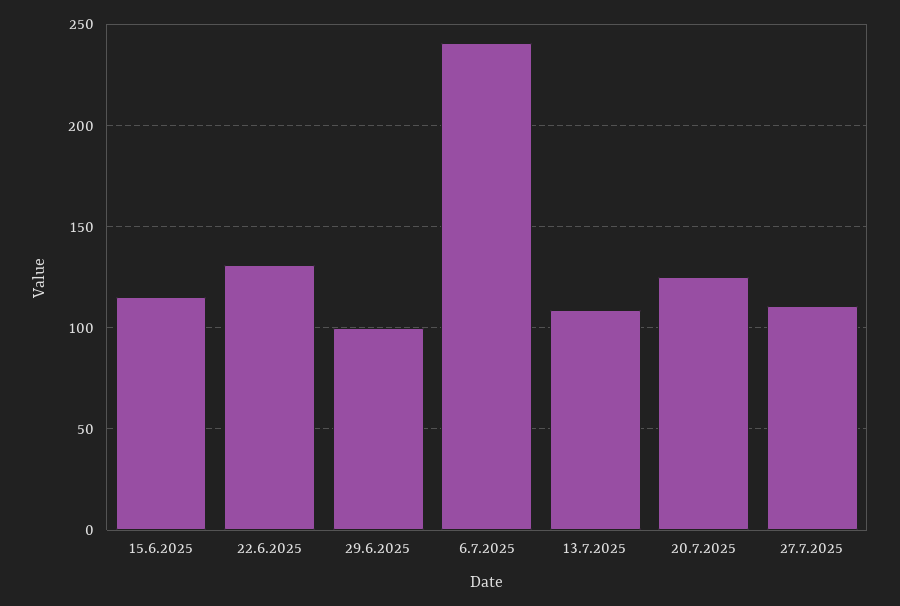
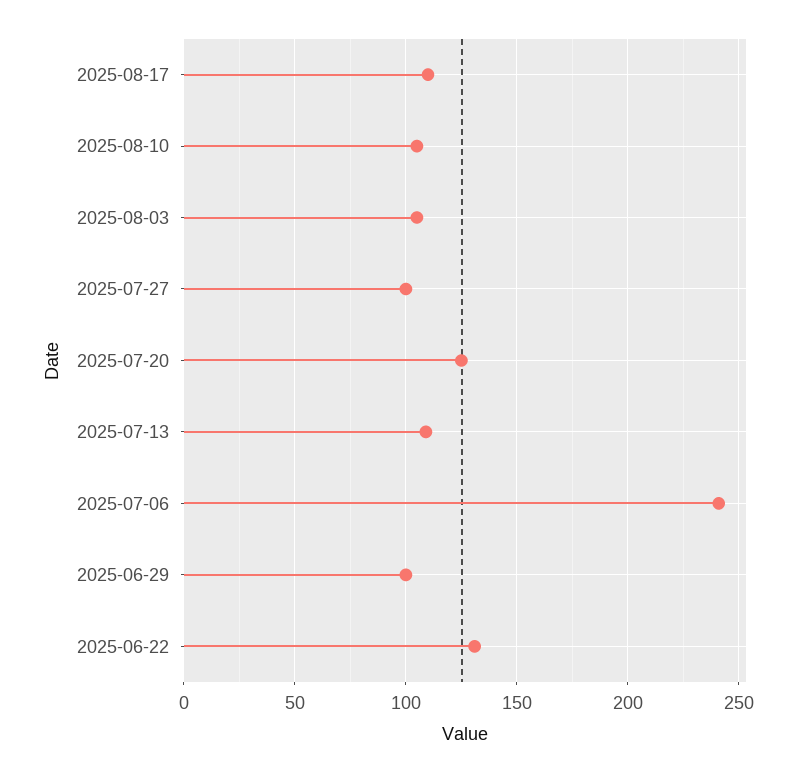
15.6.2025: 115 -> none
27.7.2025: 110 -> 100
2025-08-17: none -> 110
2025-08-10: none -> 105
2025-08-03: none -> 105

